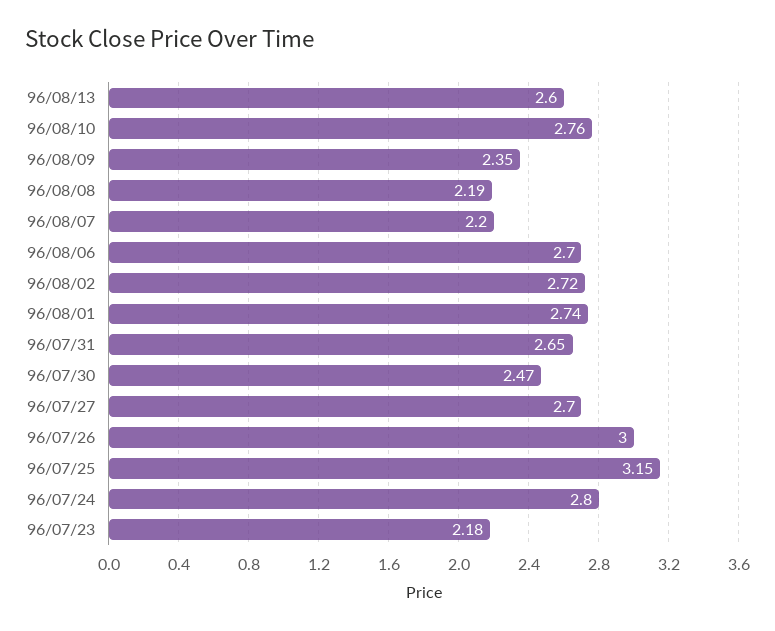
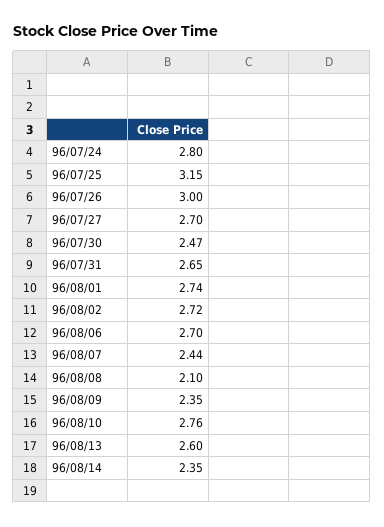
96/08/08: 2.19 -> 2.1
96/08/07: 2.2 -> 2.44
96/07/23: 2.18 -> none
96/08/14: none -> 2.35

